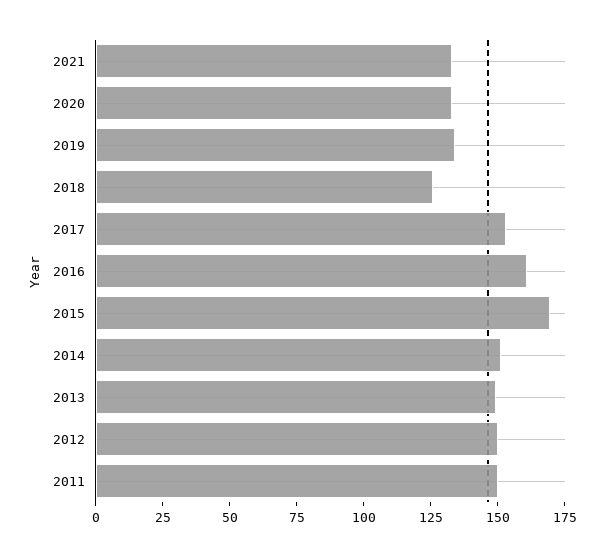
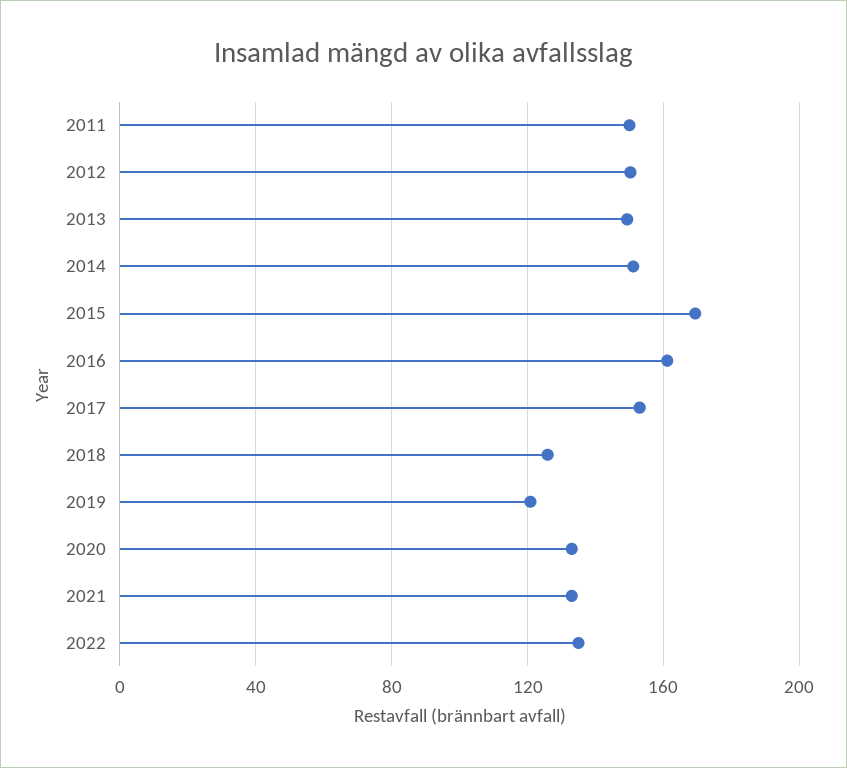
2019: 135 -> 120
2022: none -> 135

